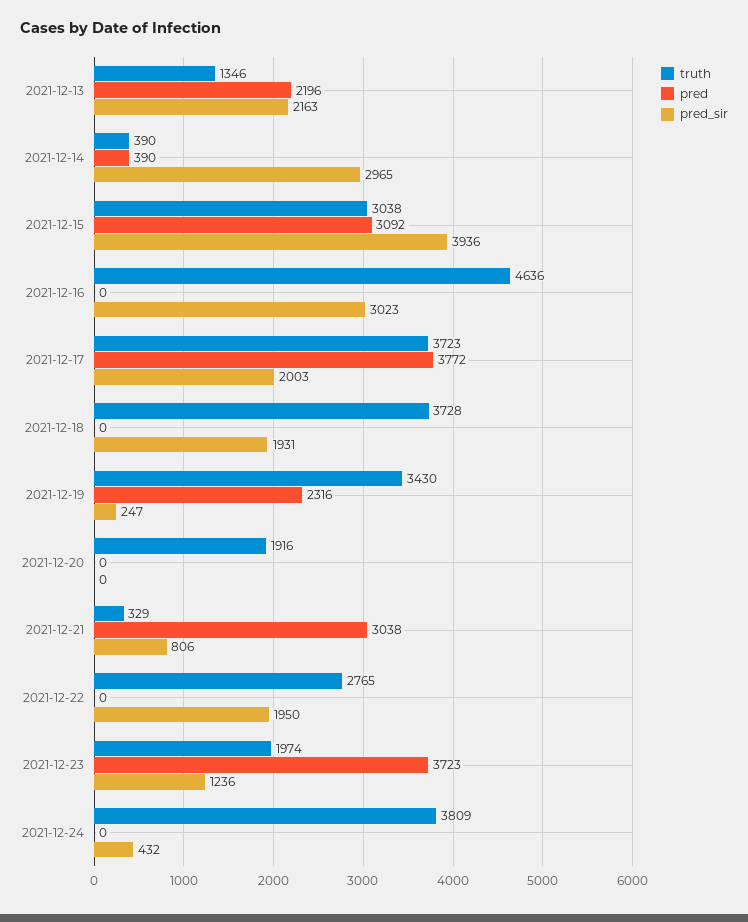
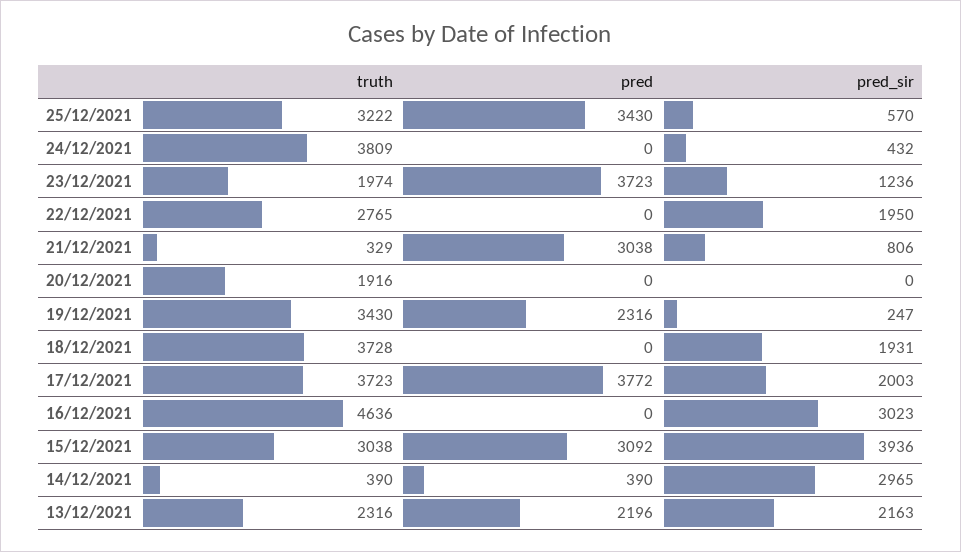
truth, 2021-12-13: 1346 -> 2316
truth, 25/12/2021: none -> 3222
pred, 25/12/2021: none -> 3430
pred_sir, 25/12/2021: none -> 570

